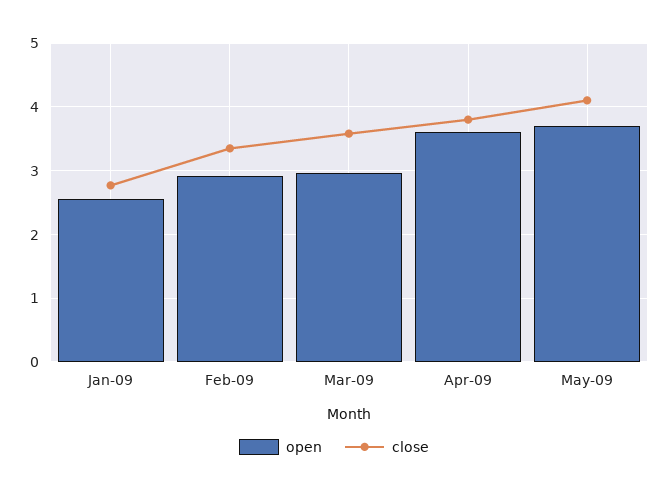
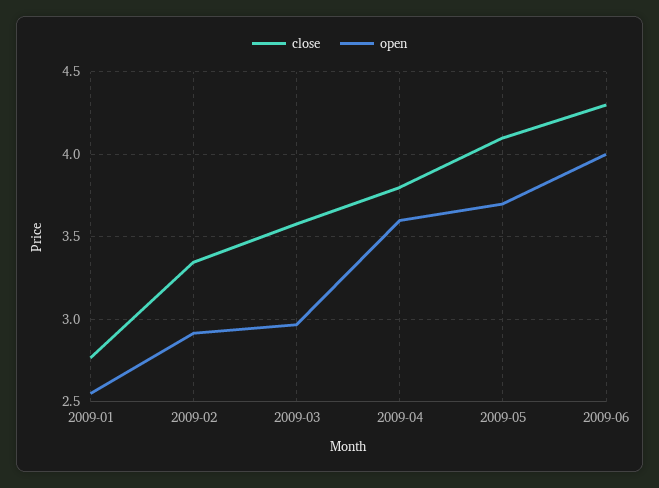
close, 2009-06: none -> 4.3
open, 2009-06: none -> 4

